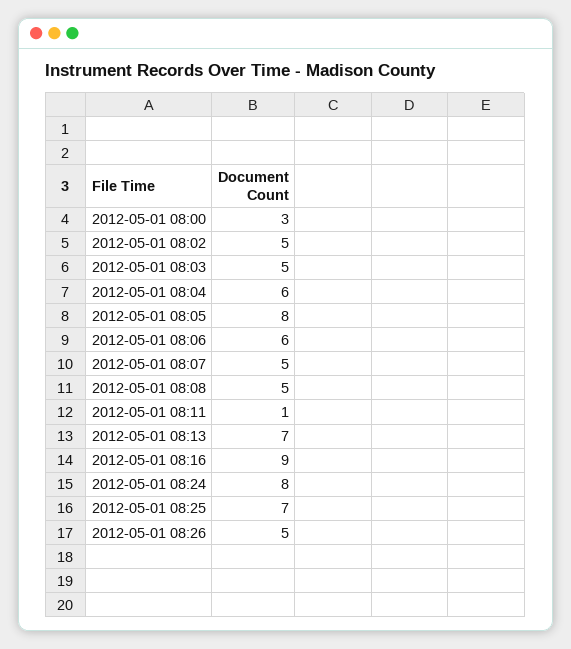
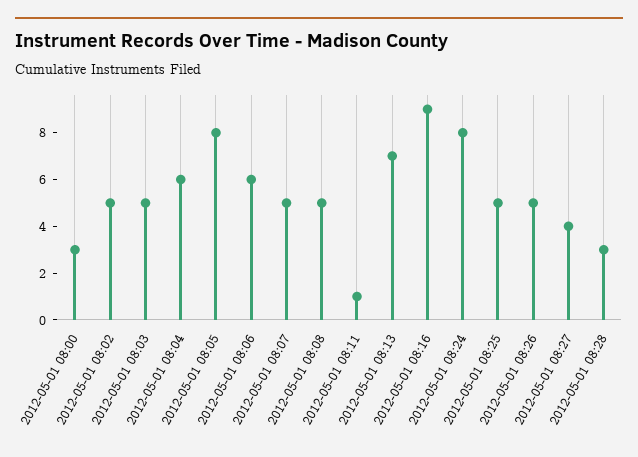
2012-05-01 08:25: 7 -> 5
2012-05-01 08:27: none -> 4
2012-05-01 08:28: none -> 3

